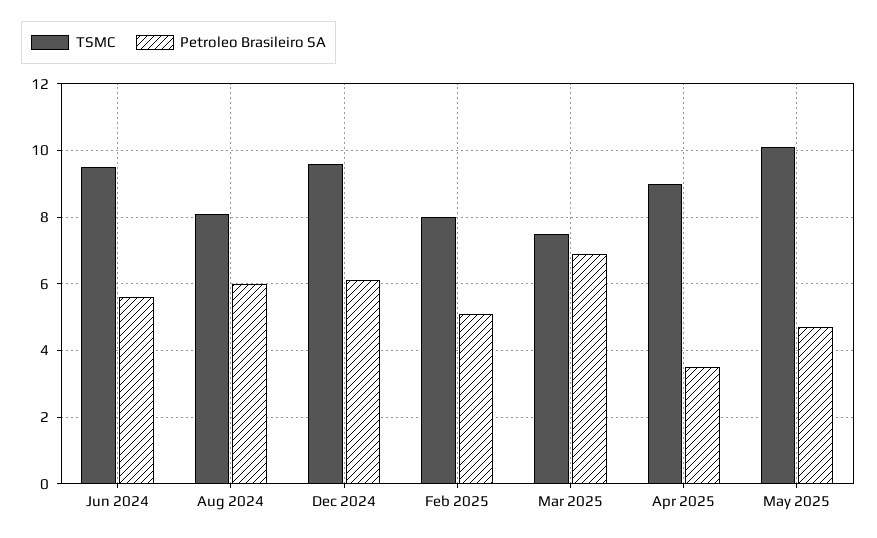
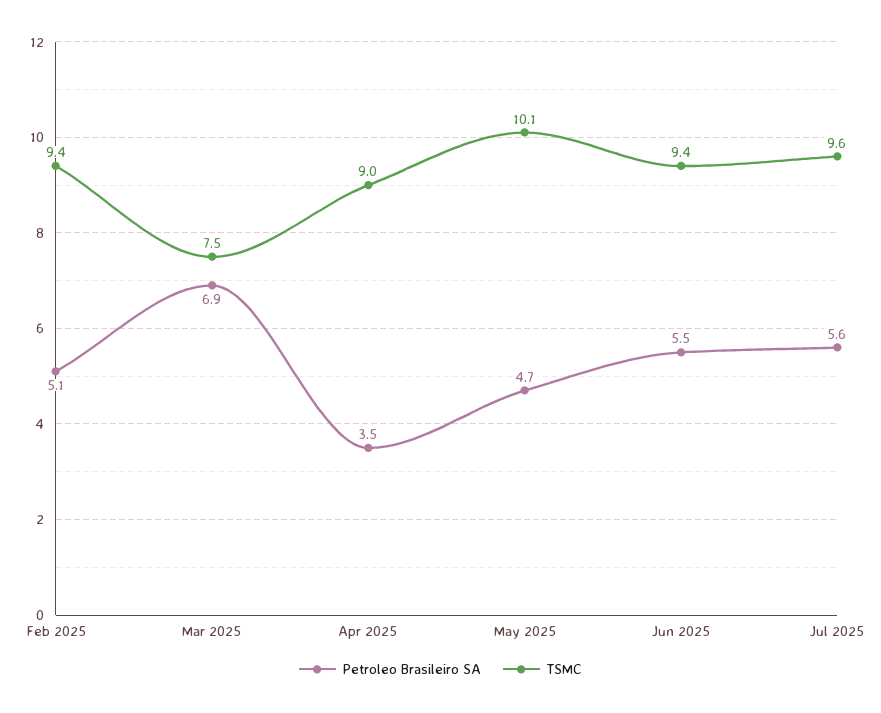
TSMC, Jun 2024: 9.5 -> none
Petroleo Brasileiro SA, Jun 2024: 5.5 -> none
TSMC, Aug 2024: 8 -> none
Petroleo Brasileiro SA, Aug 2024: 6 -> none
TSMC, Dec 2024: 9.5 -> none
Petroleo Brasileiro SA, Dec 2024: 6 -> none
TSMC, Feb 2025: 8 -> 9.4
Petroleo Brasileiro SA, Jun 2025: none -> 5.5
TSMC, Jun 2025: none -> 9.4
Petroleo Brasileiro SA, Jul 2025: none -> 5.6
TSMC, Jul 2025: none -> 9.6

